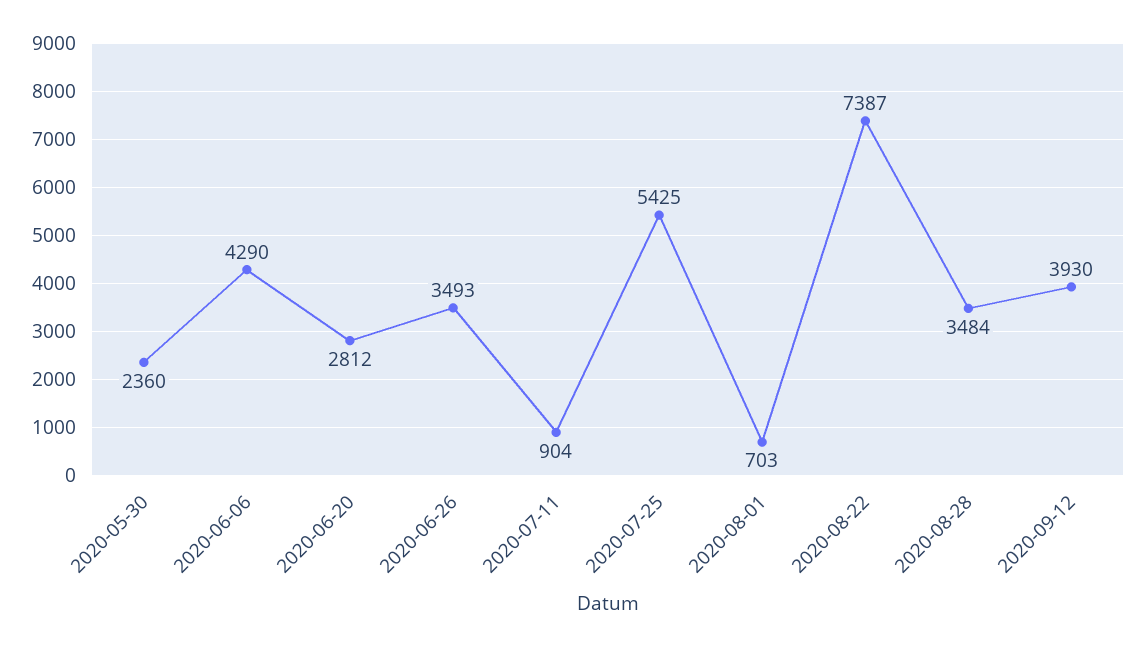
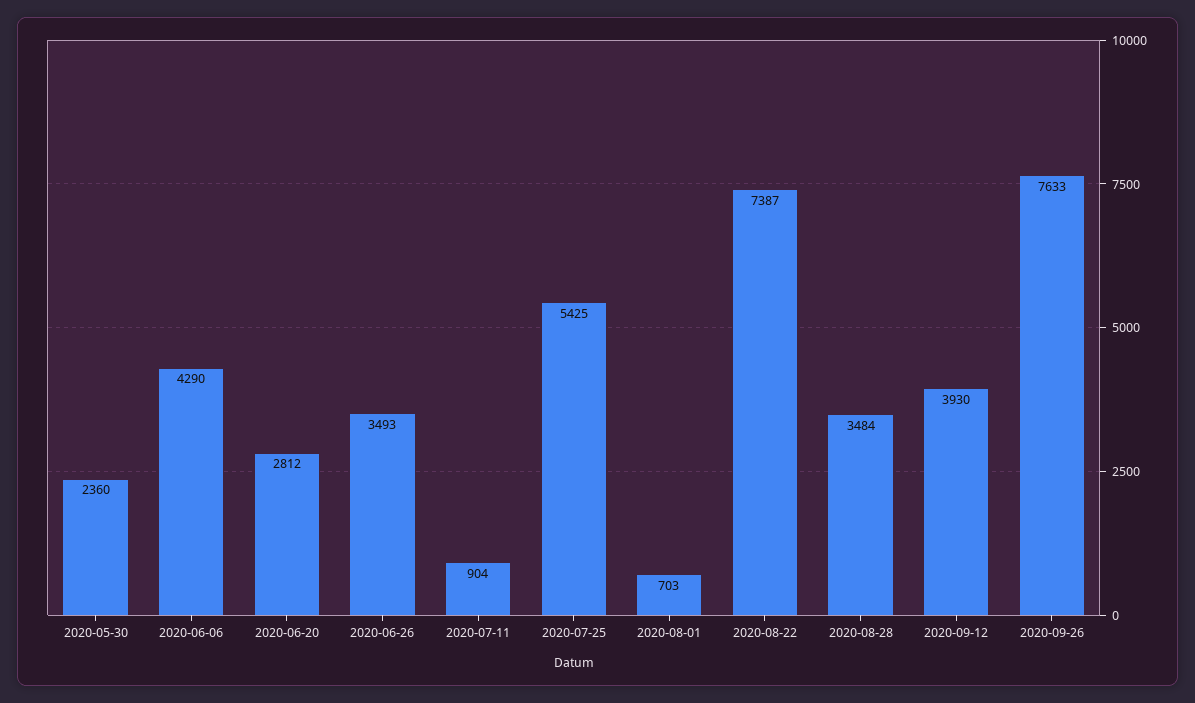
2020-09-26: none -> 7633

